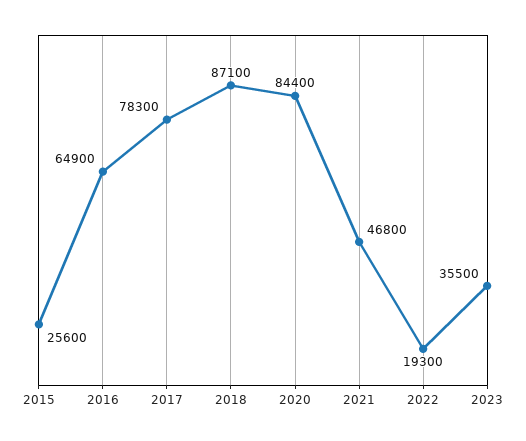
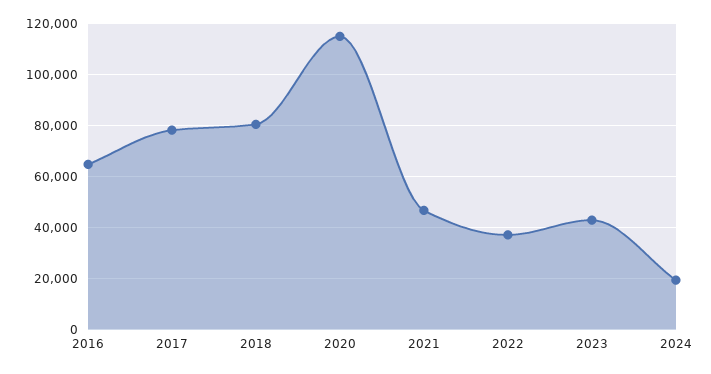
2015: 25600 -> none
2018: 87100 -> 80000
2020: 84400 -> 115000
2022: 19300 -> 37500
2023: 35500 -> 42500
2024: none -> 20000

